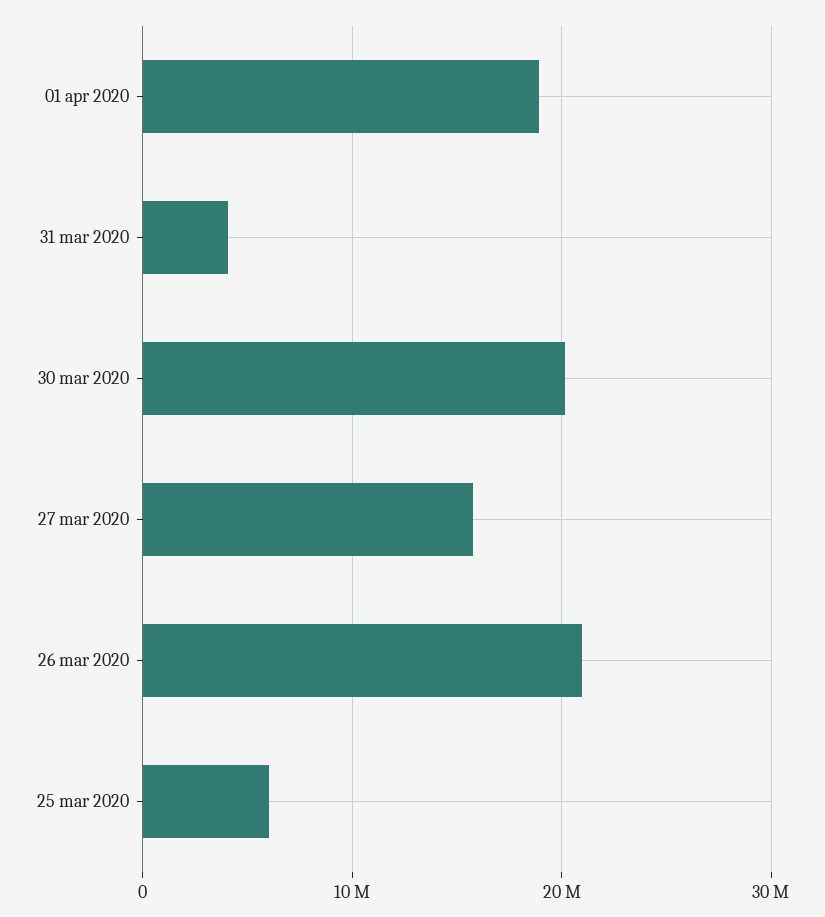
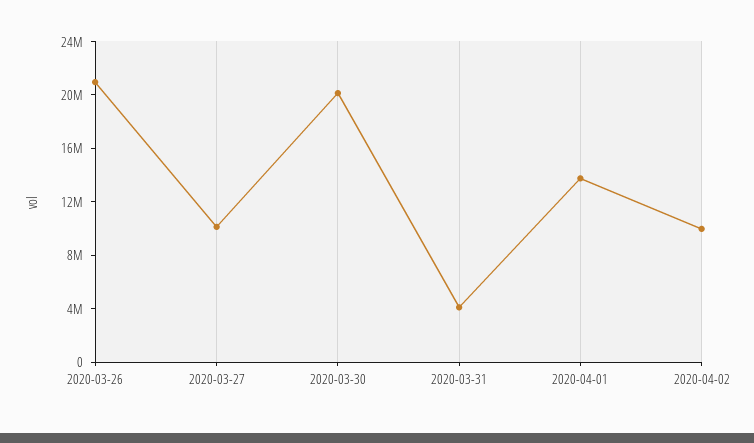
01 apr 2020: 19000000 -> 14000000
27 mar 2020: 16000000 -> 10000000
25 mar 2020: 6000000 -> none
2020-04-02: none -> 10000000

